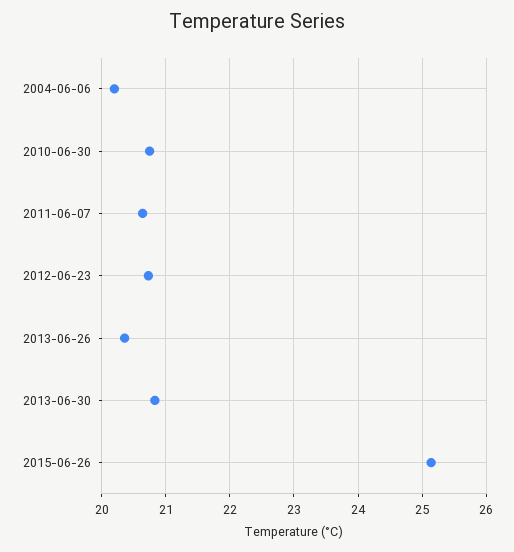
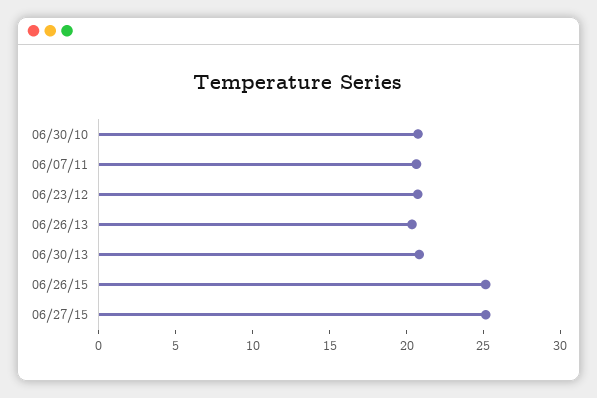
2004-06-06: 20.2 -> none
06/27/15: none -> 25

